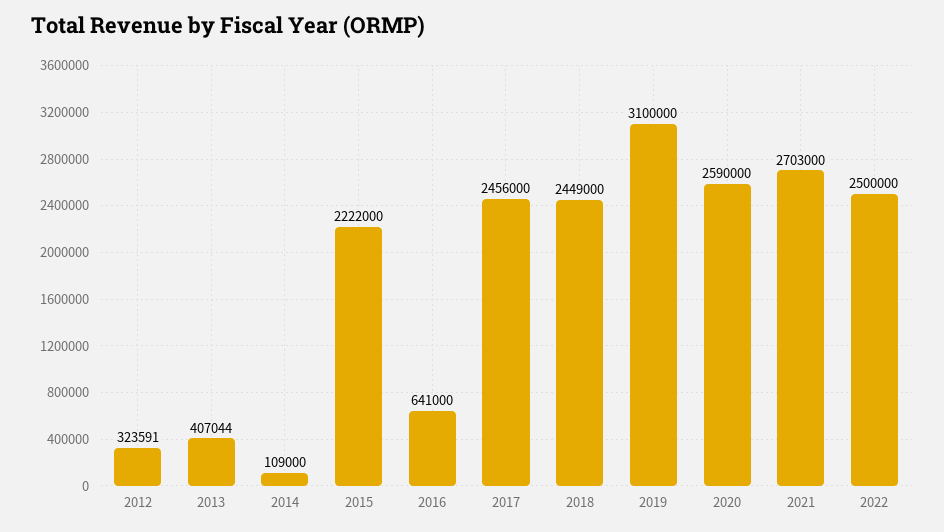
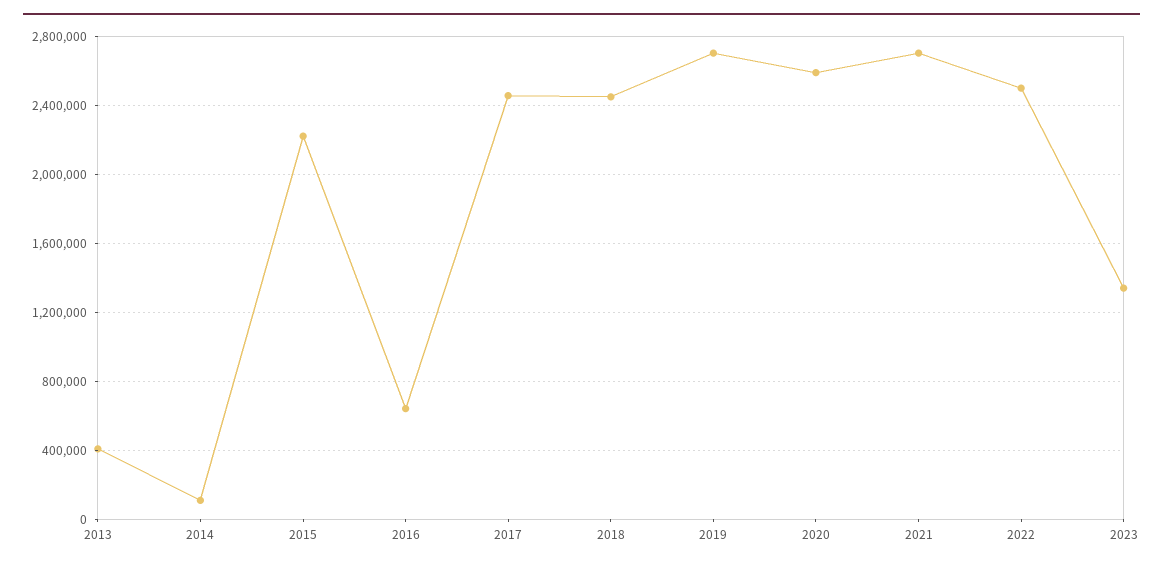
2012: 323591 -> none
2019: 3100000 -> 2700000
2023: none -> 1350000

